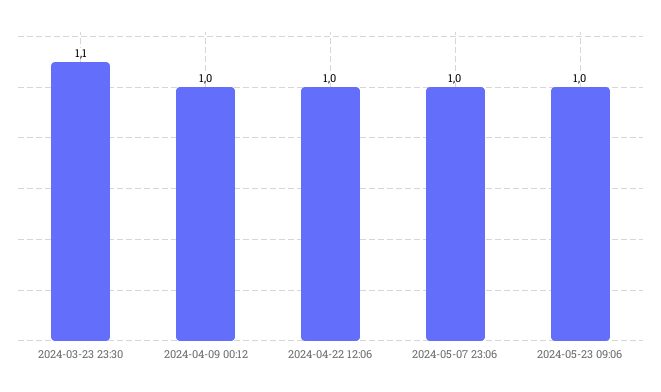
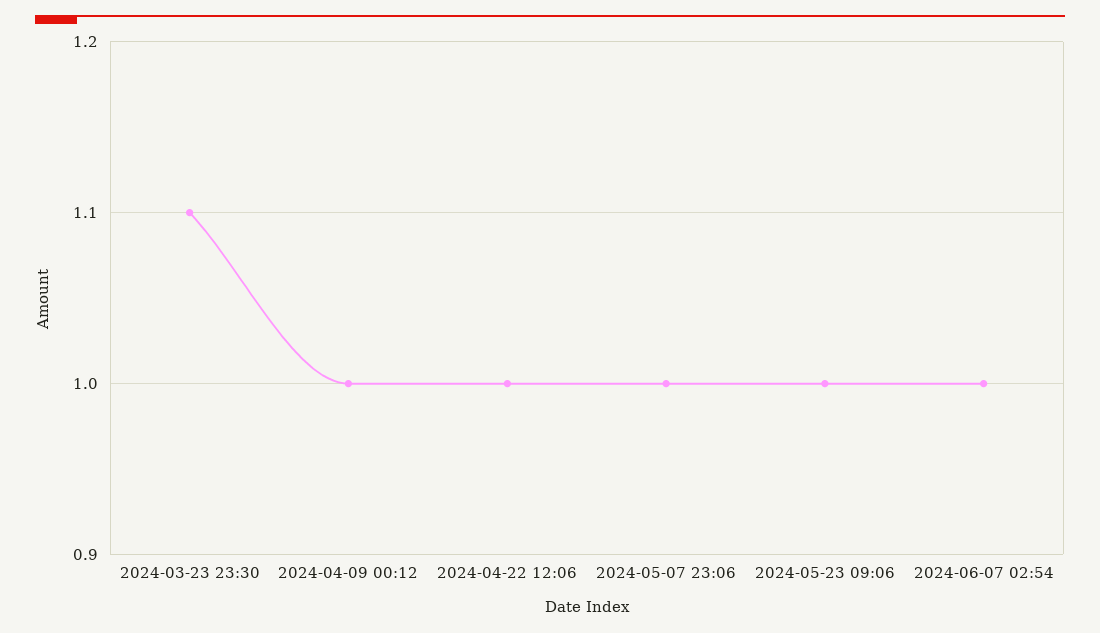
2024-06-07 02:54: none -> 1

